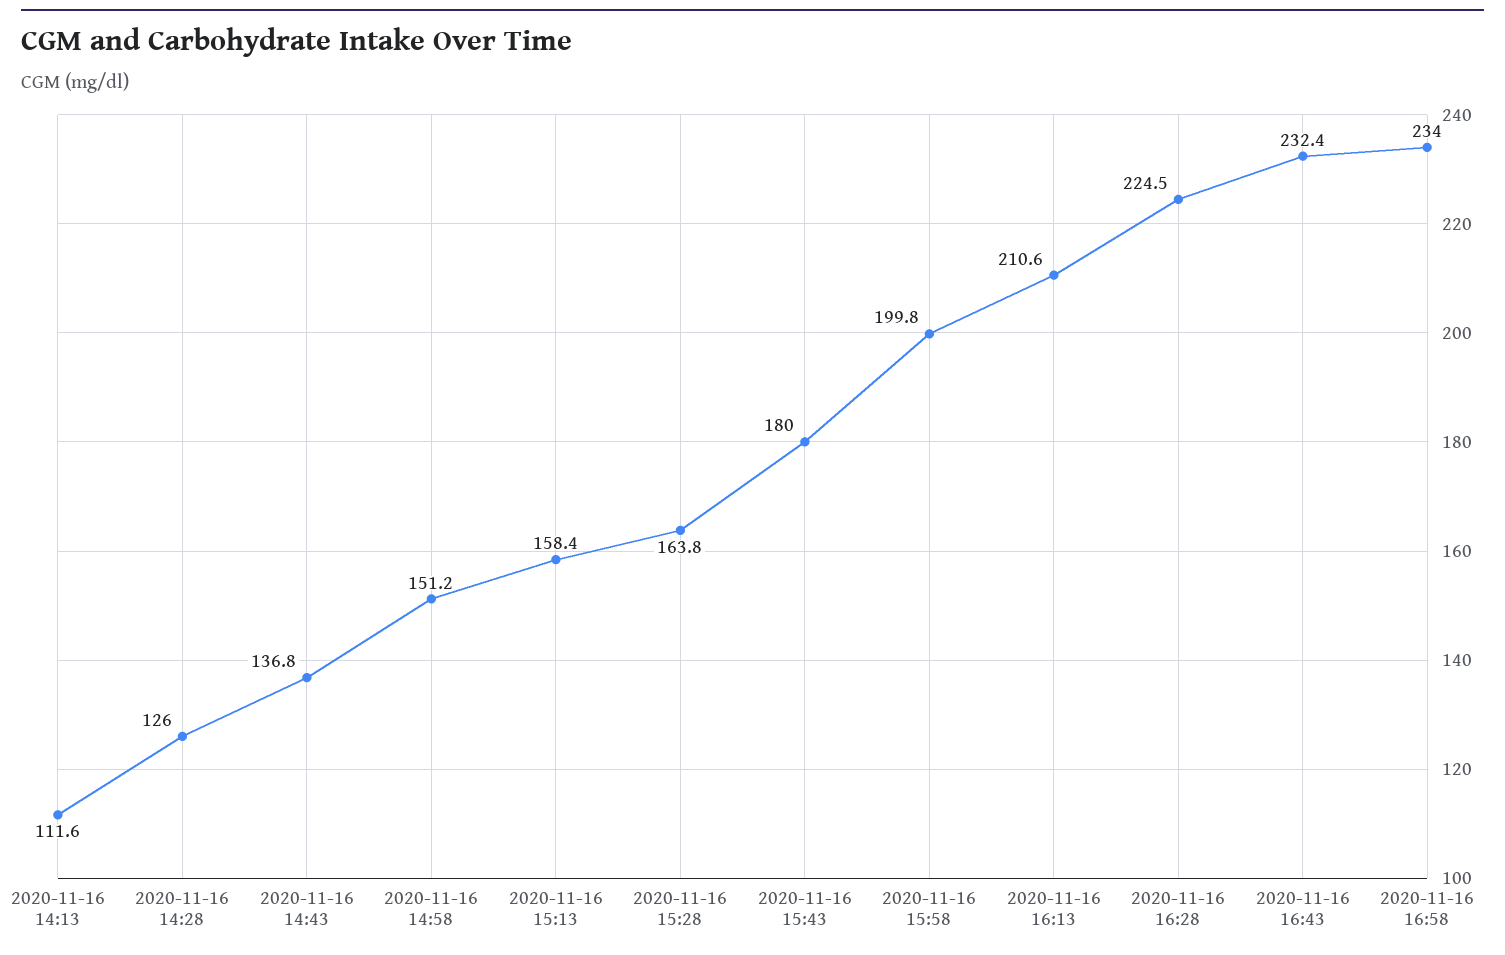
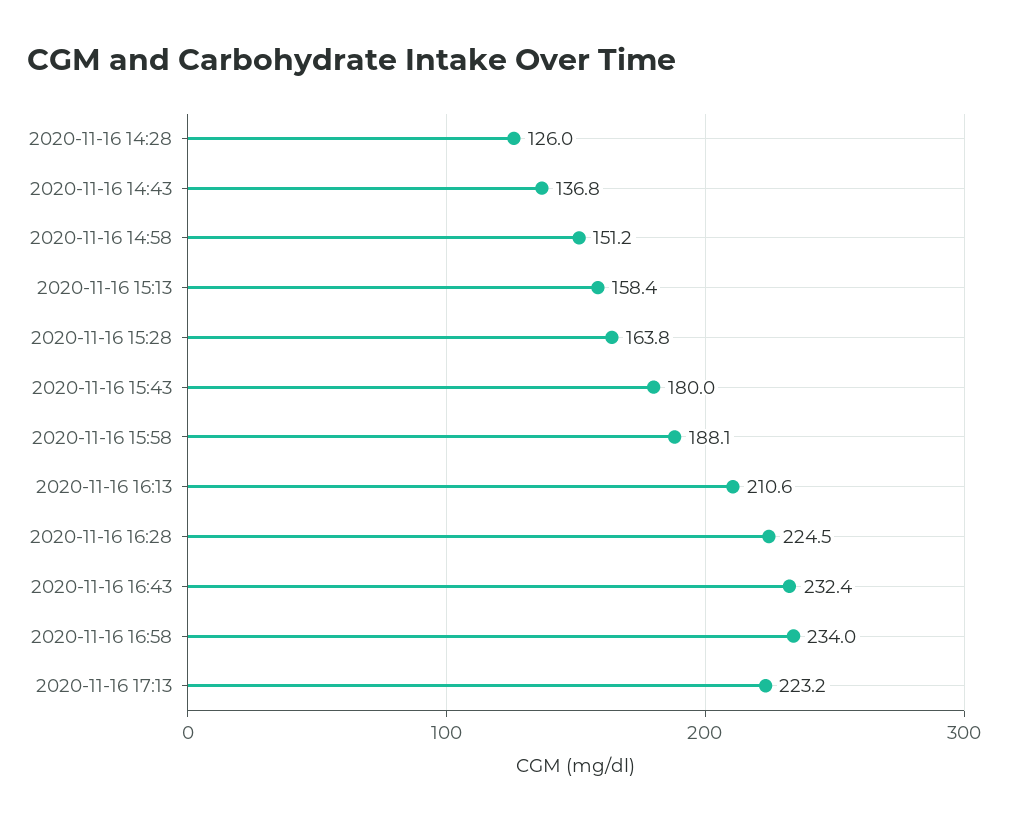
2020-11-16 14:13: 111.6 -> none
2020-11-16 15:58: 199.8 -> 188.1
2020-11-16 17:13: none -> 223.2

